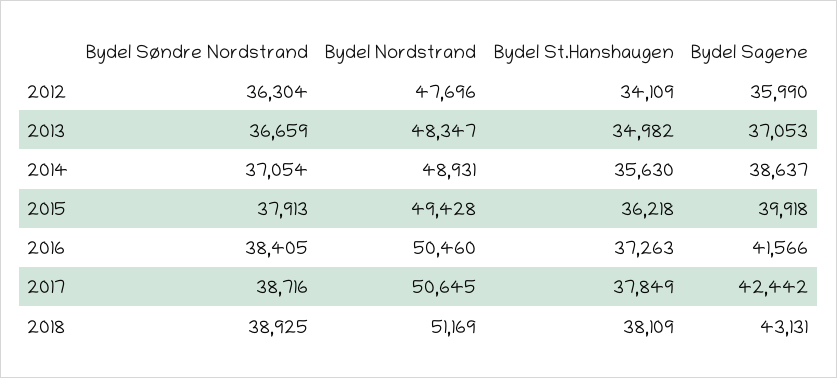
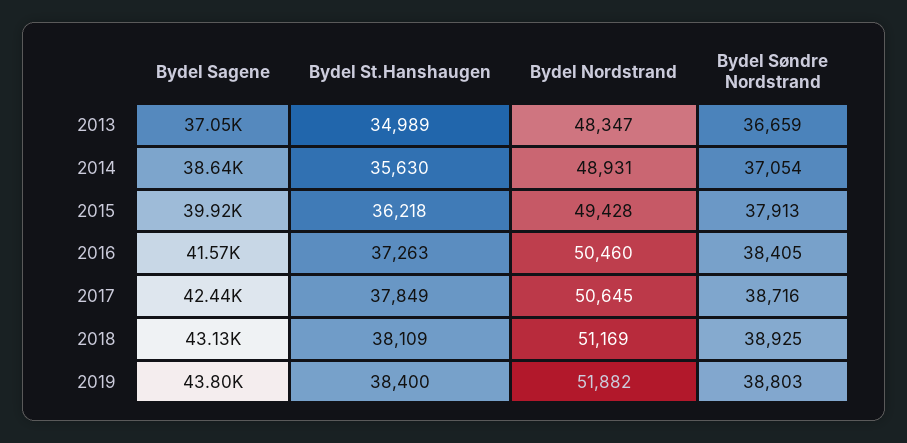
Bydel Søndre Nordstrand, 2012: 36304 -> none
Bydel Nordstrand, 2012: 47696 -> none
Bydel St.Hanshaugen, 2012: 34109 -> none
Bydel Sagene, 2012: 35990 -> none
Bydel St.Hanshaugen, 2013: 34982 -> 34989
Bydel Sagene, 2019: none -> 43800
Bydel St.Hanshaugen, 2019: none -> 38400
Bydel Nordstrand, 2019: none -> 51882
Bydel Søndre Nordstrand, 2019: none -> 38803

